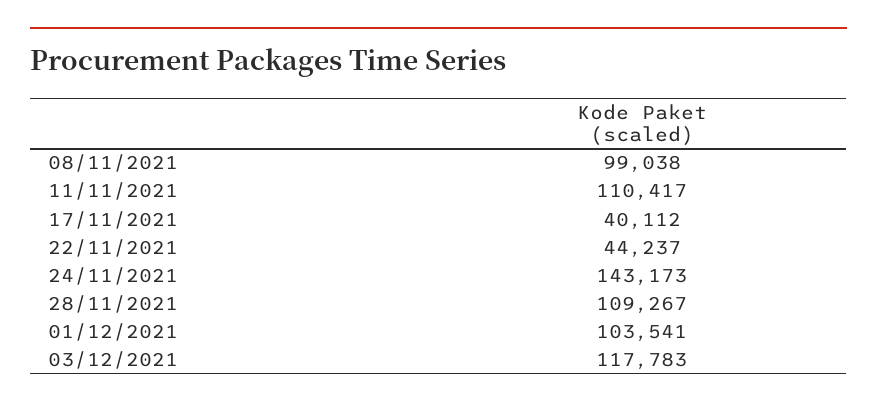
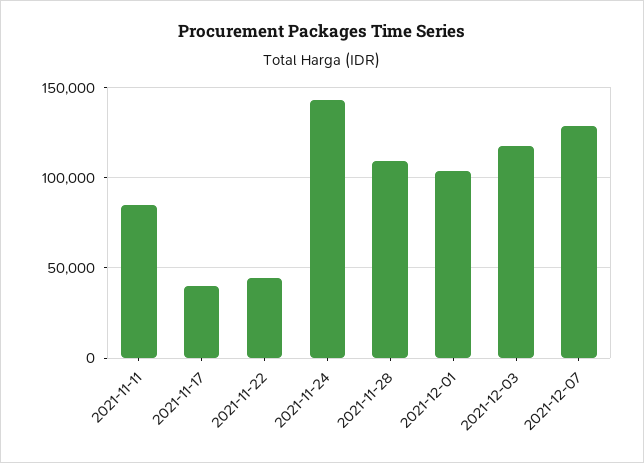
08/11/2021: 99038 -> none
11/11/2021: 110417 -> 85000
2021-12-07: none -> 130000

